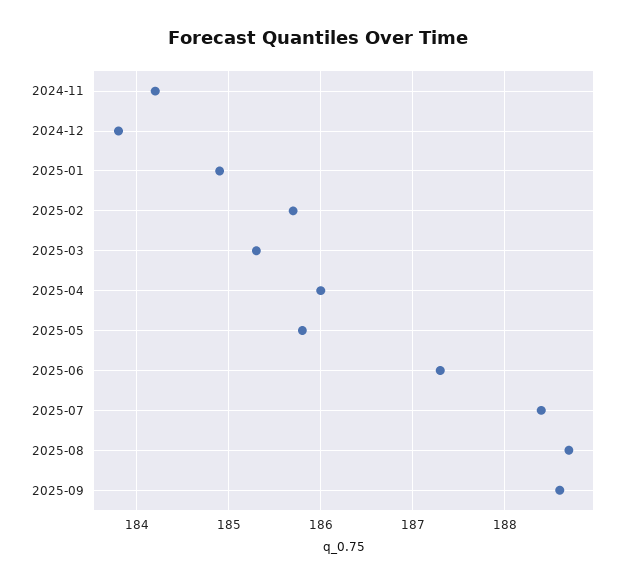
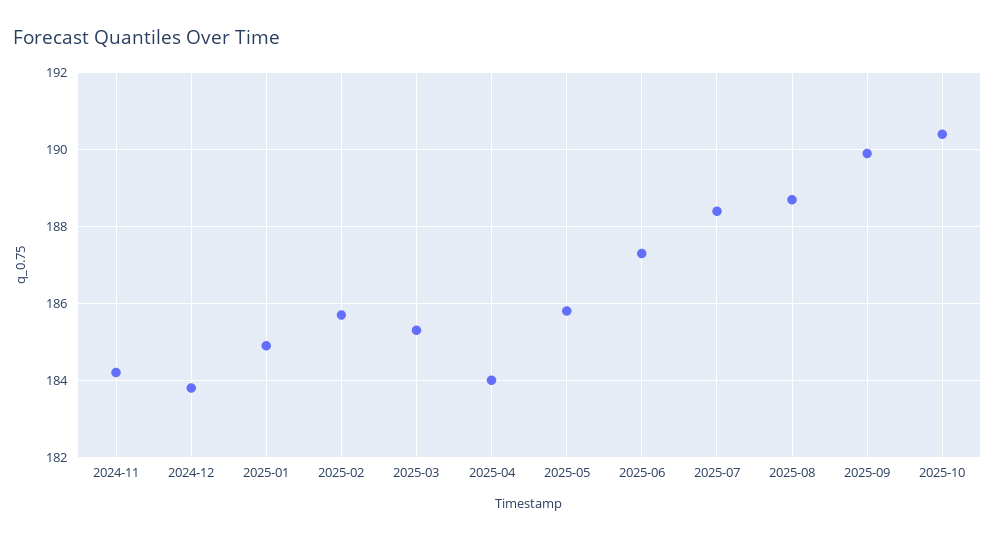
2025-04: 186 -> 184
2025-09: 188.6 -> 190
2025-10: none -> 190.5

